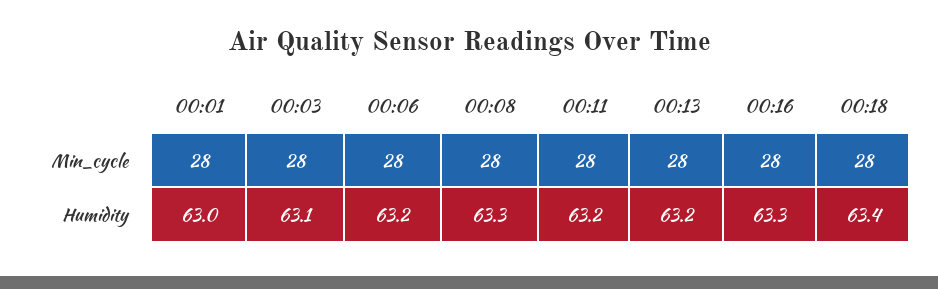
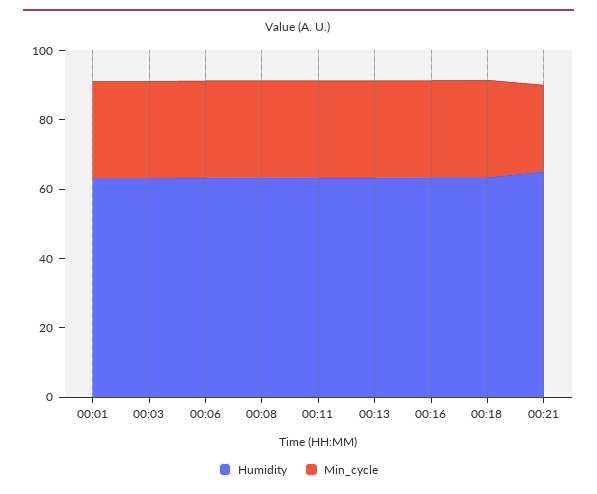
Humidity, 00:21: none -> 65
Min_cycle, 00:21: none -> 25

